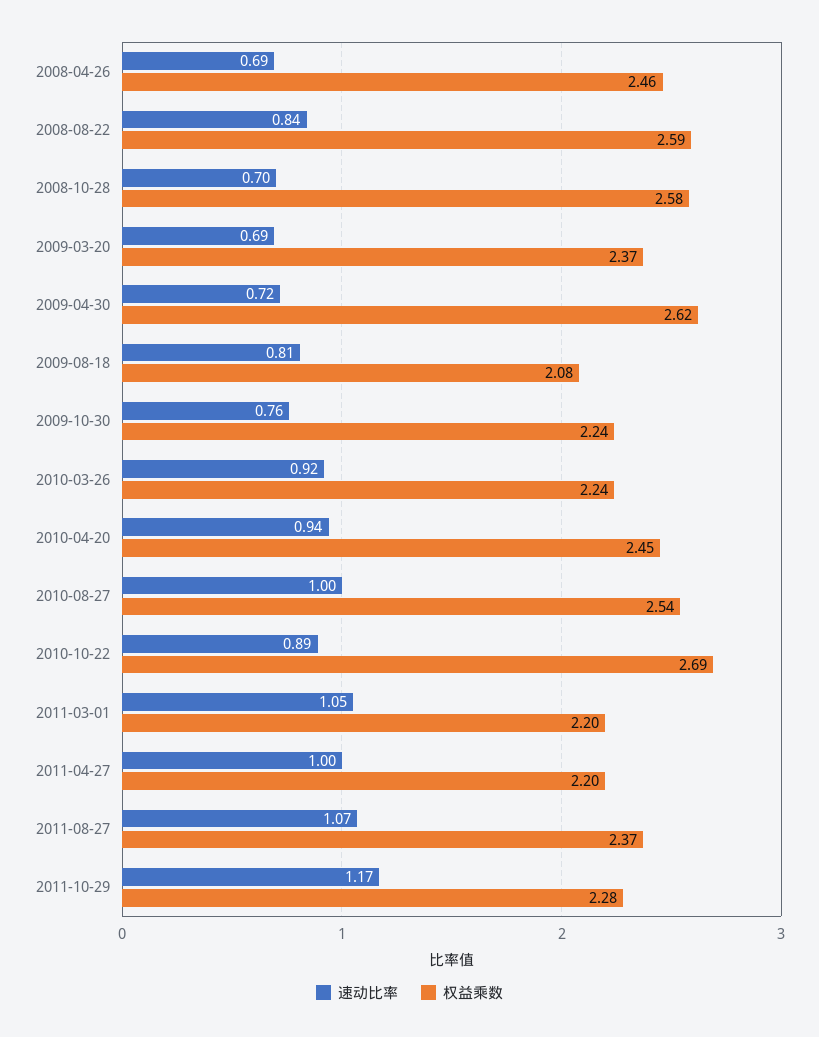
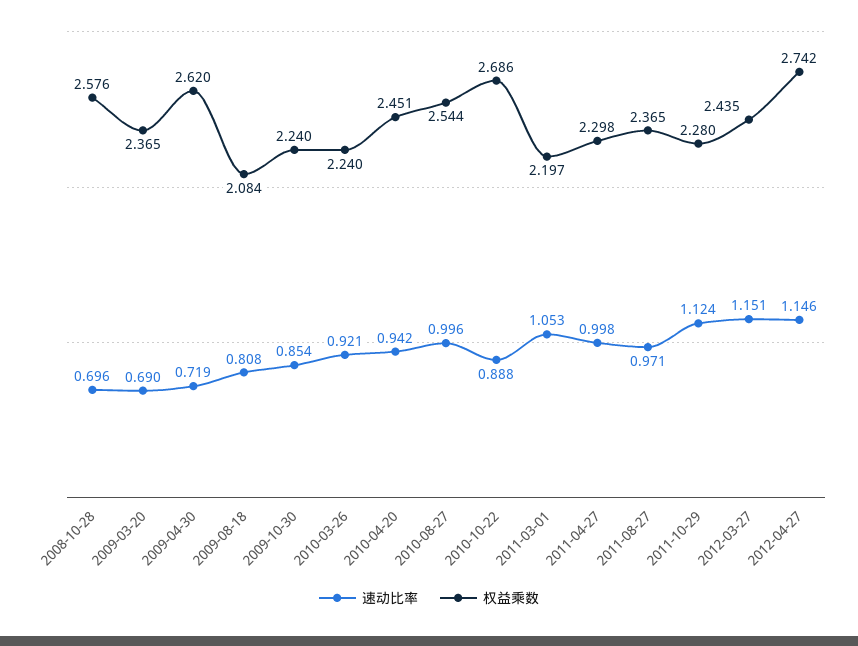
速动比率, 2008-04-26: 0.69 -> none
权益乘数, 2008-04-26: 2.46 -> none
速动比率, 2008-08-22: 0.84 -> none
权益乘数, 2008-08-22: 2.59 -> none
速动比率, 2009-10-30: 0.76 -> 0.854
权益乘数, 2011-04-27: 2.2 -> 2.298
速动比率, 2011-08-27: 1.07 -> 0.971
速动比率, 2011-10-29: 1.17 -> 1.124
速动比率, 2012-03-27: none -> 1.151
权益乘数, 2012-03-27: none -> 2.435
速动比率, 2012-04-27: none -> 1.146
权益乘数, 2012-04-27: none -> 2.742

